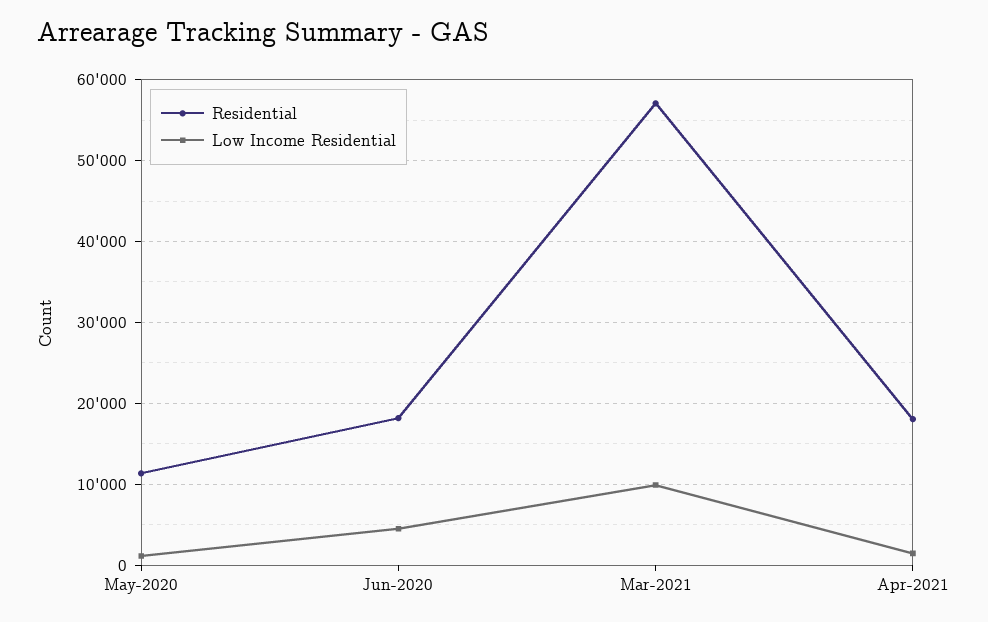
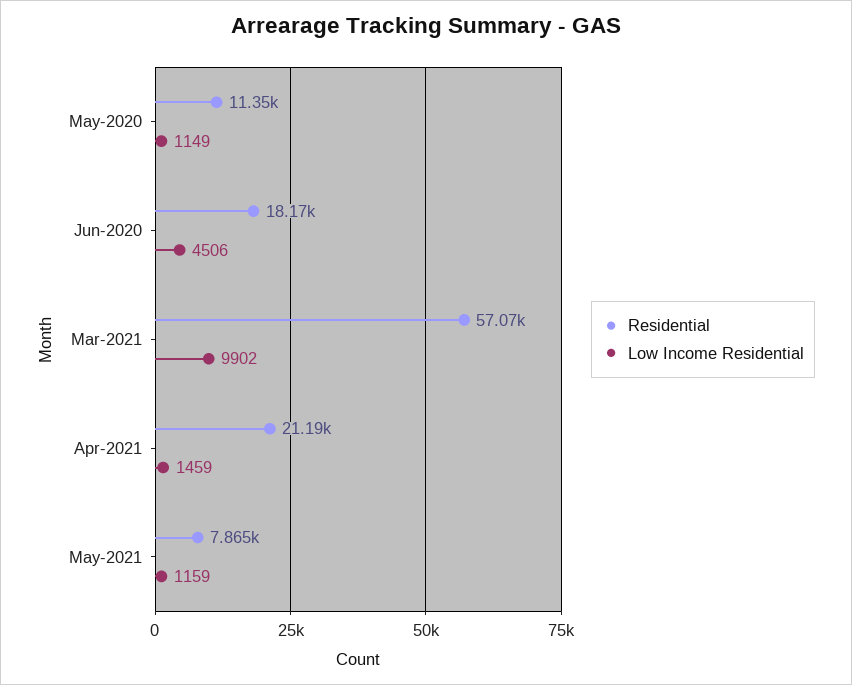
Residential, Apr-2021: 18000 -> 21190
Residential, May-2021: none -> 7865
Low Income Residential, May-2021: none -> 1159

